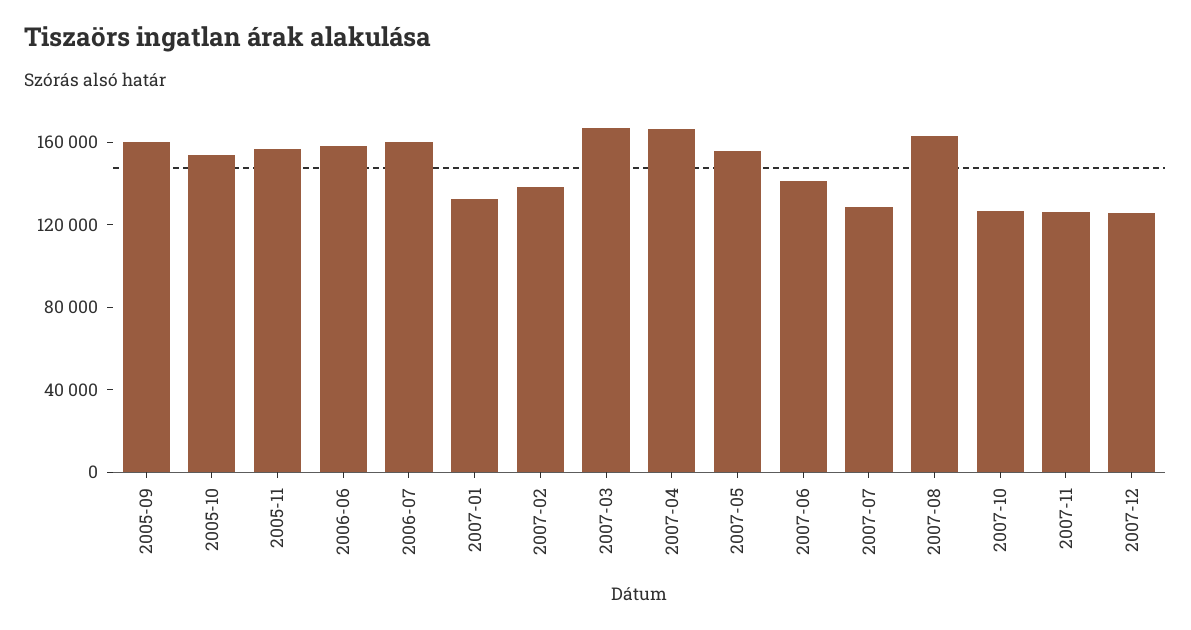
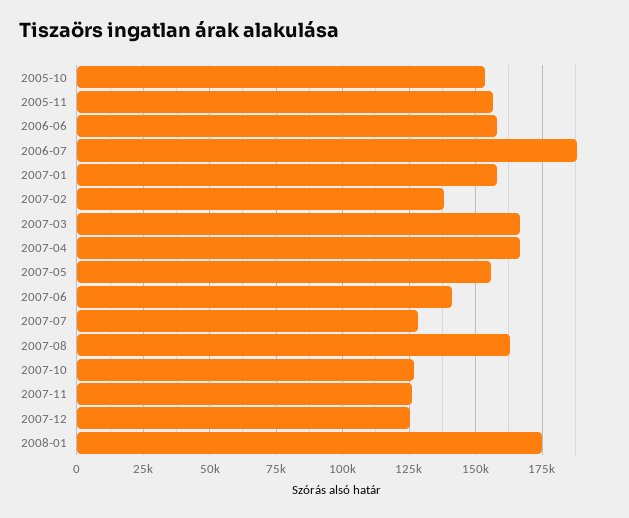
2005-09: 160000 -> none
2006-07: 160000 -> 187500
2007-01: 130000 -> 157500
2008-01: none -> 175000

